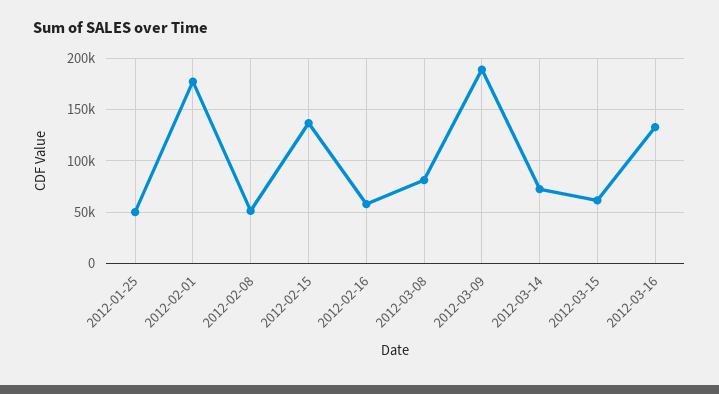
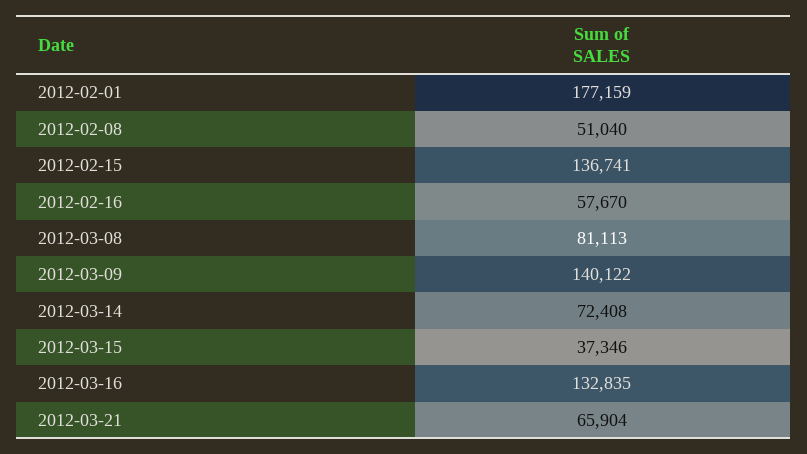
2012-01-25: 50000 -> none
2012-03-09: 190000 -> 140122
2012-03-15: 60000 -> 37346
2012-03-21: none -> 65904

